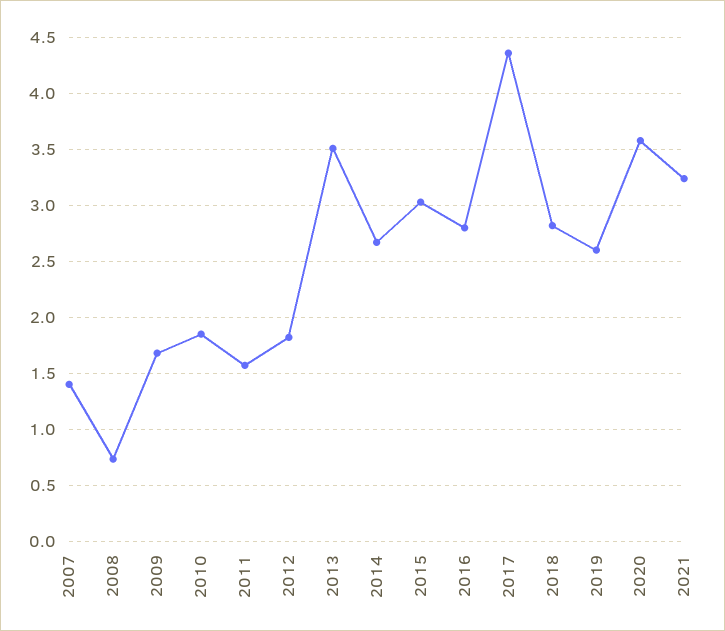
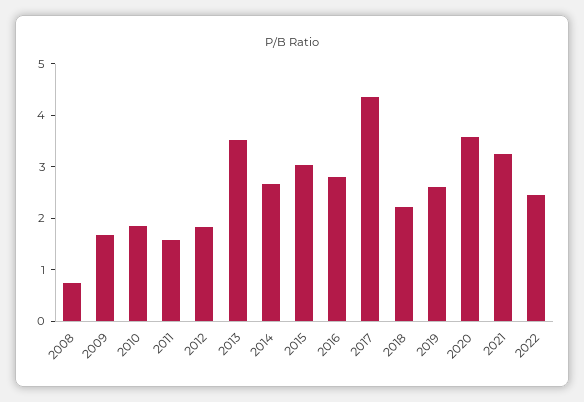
2007: 1.4 -> none
2018: 2.8 -> 2.2
2022: none -> 2.4

